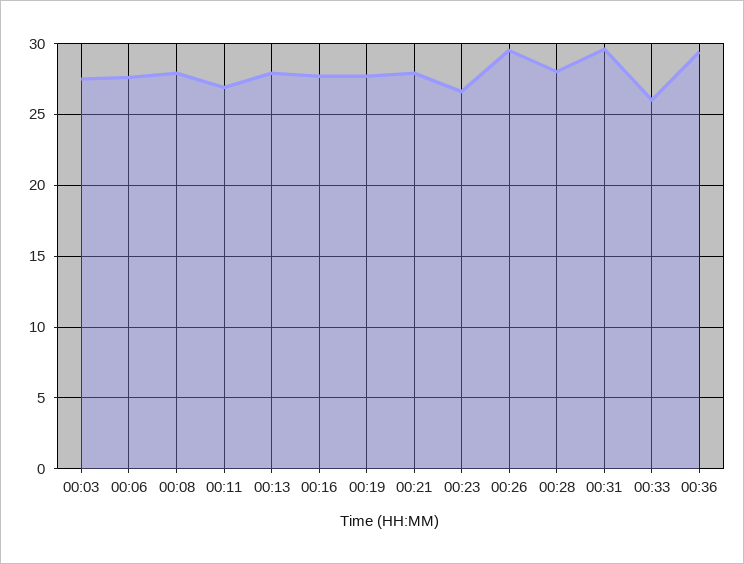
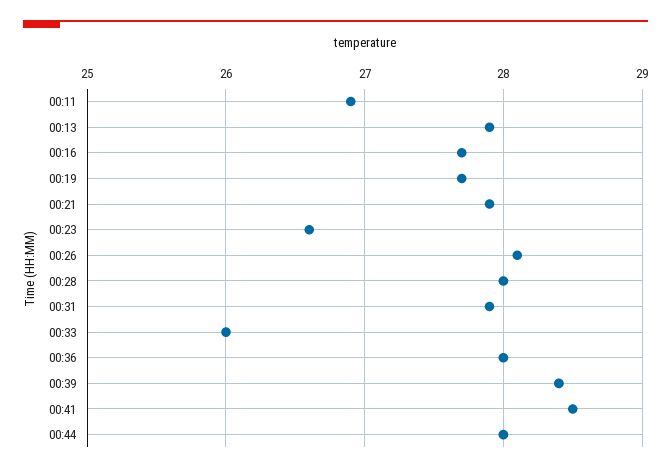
00:03: 27.5 -> none
00:06: 27.5 -> none
00:08: 28 -> none
00:26: 29.5 -> 28.1
00:31: 29.5 -> 27.9
00:36: 29.5 -> 28
00:39: none -> 28.4
00:41: none -> 28.5
00:44: none -> 28

